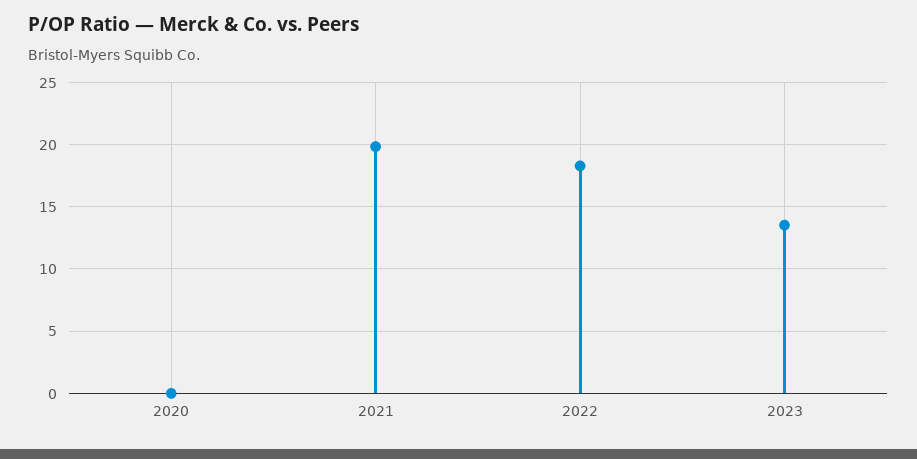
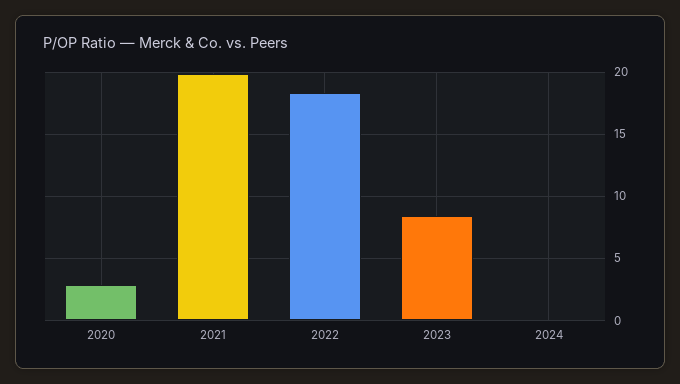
2020: 0 -> 3
2023: 13.5 -> 8.5
2024: none -> 0

